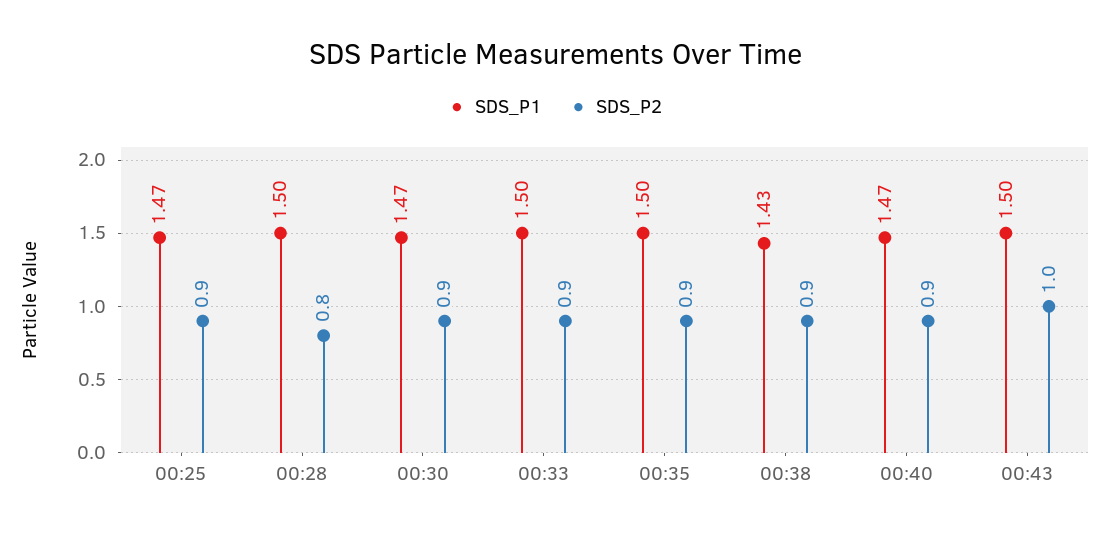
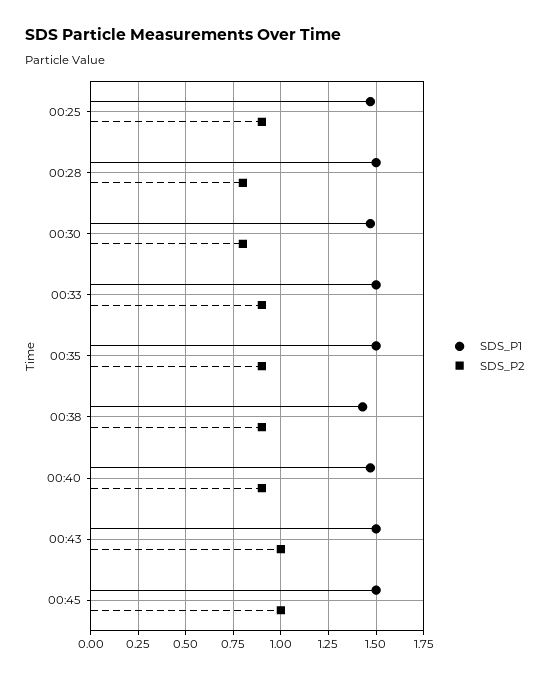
SDS_P2, 00:30: 0.9 -> 0.8
SDS_P1, 00:45: none -> 1.5
SDS_P2, 00:45: none -> 1

